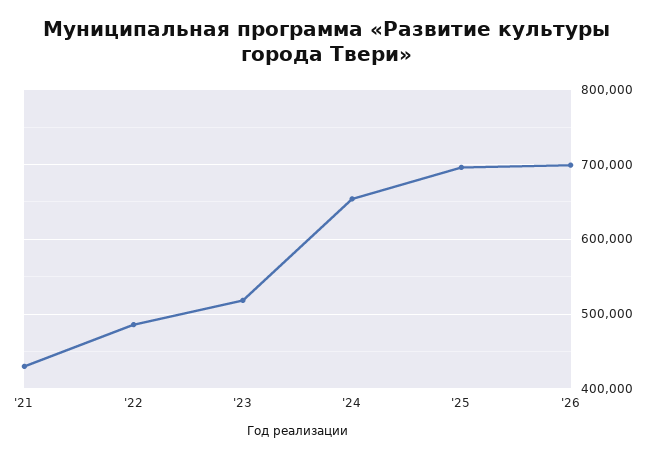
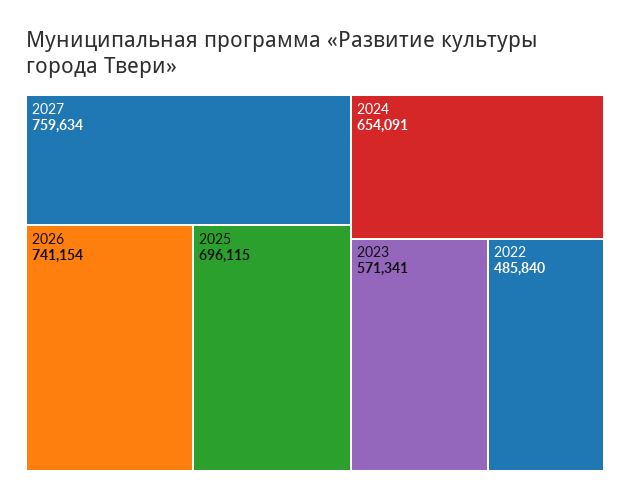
'21: 430000 -> none
'23: 520000 -> 571341
'26: 700000 -> 741154
2027: none -> 759634

